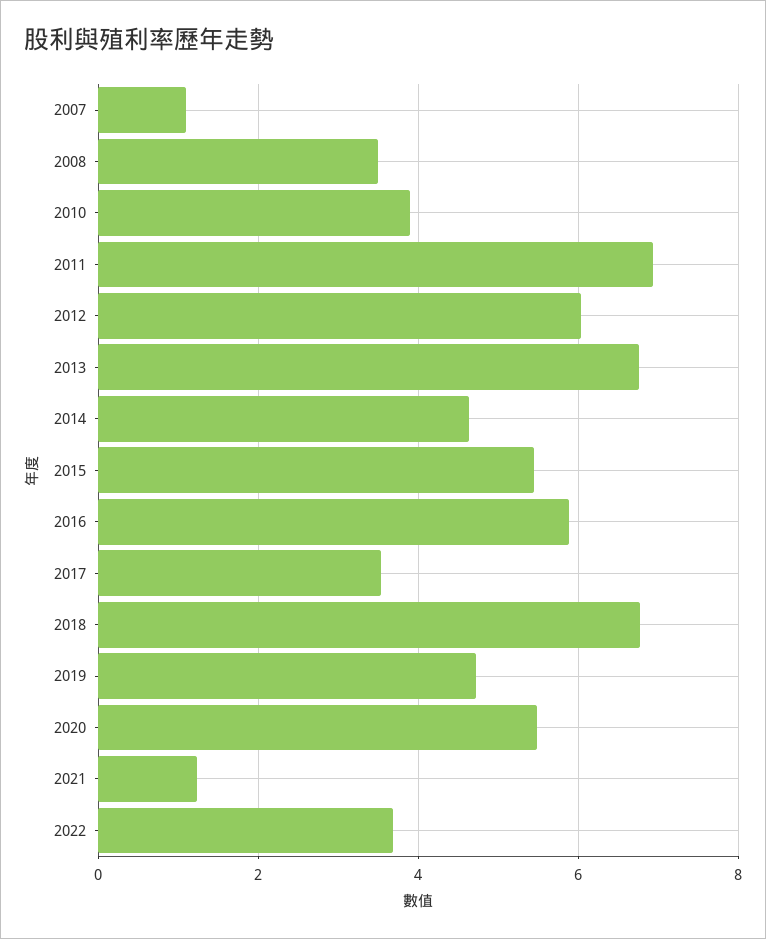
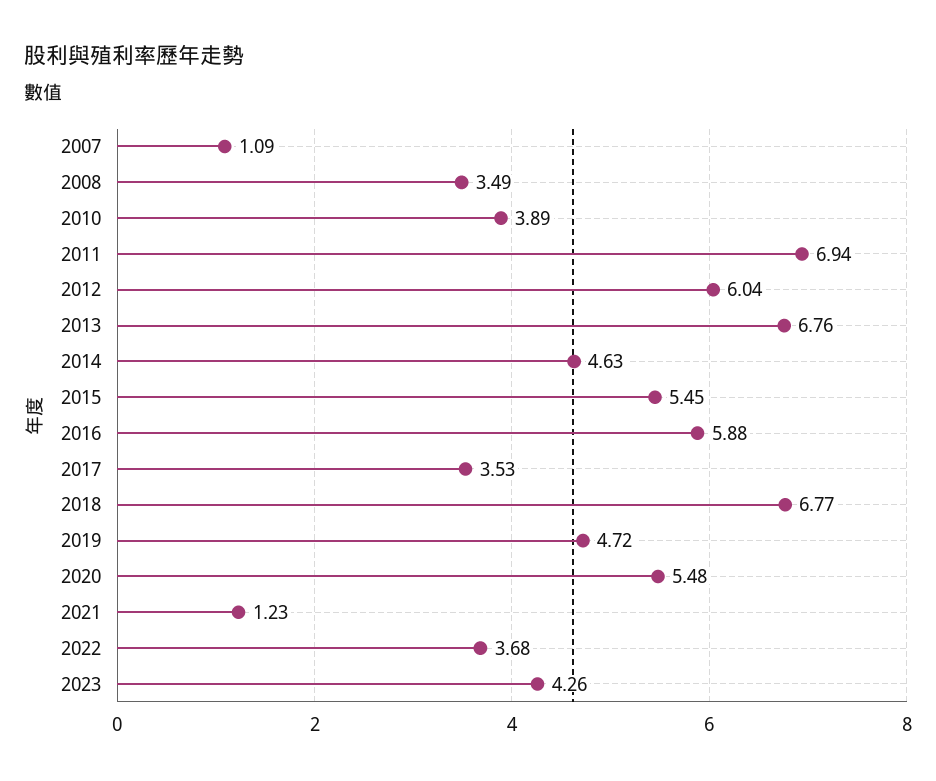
2023: none -> 4.26

